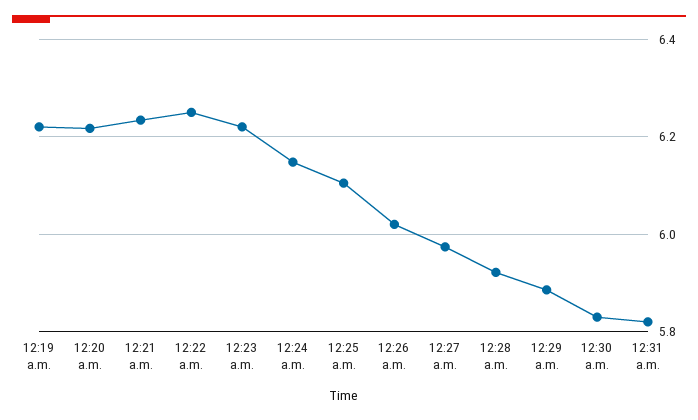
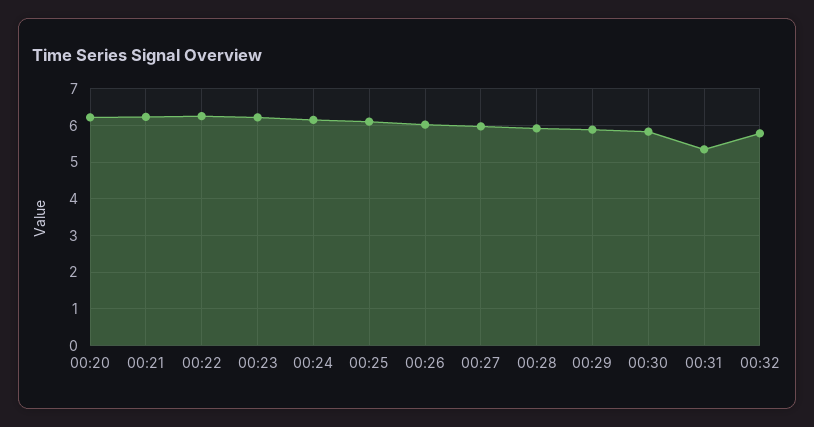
12:19 a.m.: 6.22 -> none
12:31 a.m.: 5.82 -> 5.4
00:32: none -> 5.8

